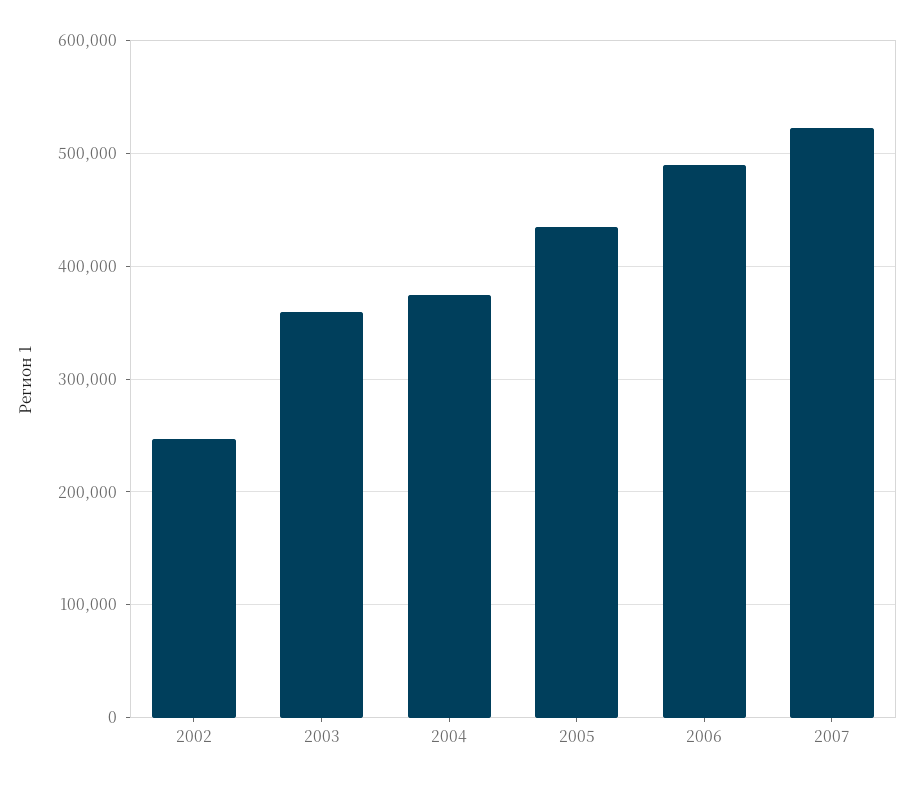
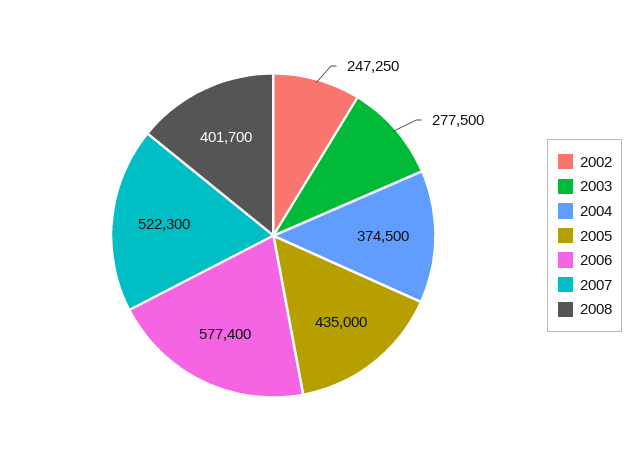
2003: 360000 -> 277500
2006: 490000 -> 577400
2008: none -> 401700

